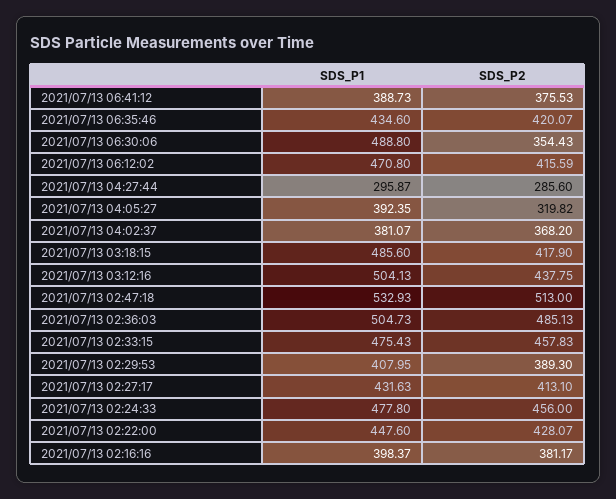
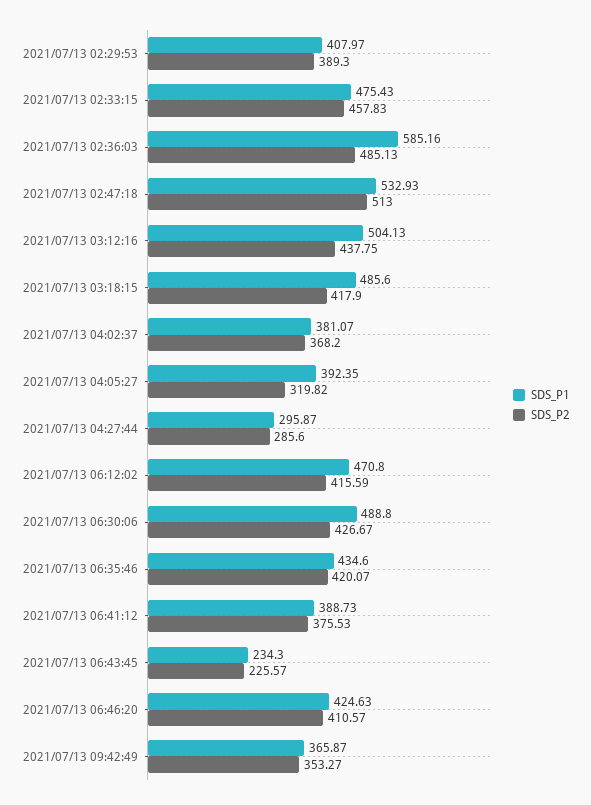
SDS_P2, 2021/07/13 06:30:06: 354.43 -> 426.67
SDS_P1, 2021/07/13 02:36:03: 504.73 -> 585.16
SDS_P1, 2021/07/13 02:29:53: 407.95 -> 407.97
SDS_P1, 2021/07/13 02:27:17: 431.63 -> none
SDS_P2, 2021/07/13 02:27:17: 413.1 -> none
SDS_P1, 2021/07/13 02:24:33: 477.8 -> none
SDS_P2, 2021/07/13 02:24:33: 456 -> none
SDS_P1, 2021/07/13 02:22:00: 447.6 -> none
SDS_P2, 2021/07/13 02:22:00: 428.07 -> none
SDS_P1, 2021/07/13 02:16:16: 398.37 -> none
SDS_P2, 2021/07/13 02:16:16: 381.17 -> none
SDS_P1, 2021/07/13 06:43:45: none -> 234.3
SDS_P2, 2021/07/13 06:43:45: none -> 225.57
SDS_P1, 2021/07/13 06:46:20: none -> 424.63
SDS_P2, 2021/07/13 06:46:20: none -> 410.57
SDS_P1, 2021/07/13 09:42:49: none -> 365.87
SDS_P2, 2021/07/13 09:42:49: none -> 353.27

